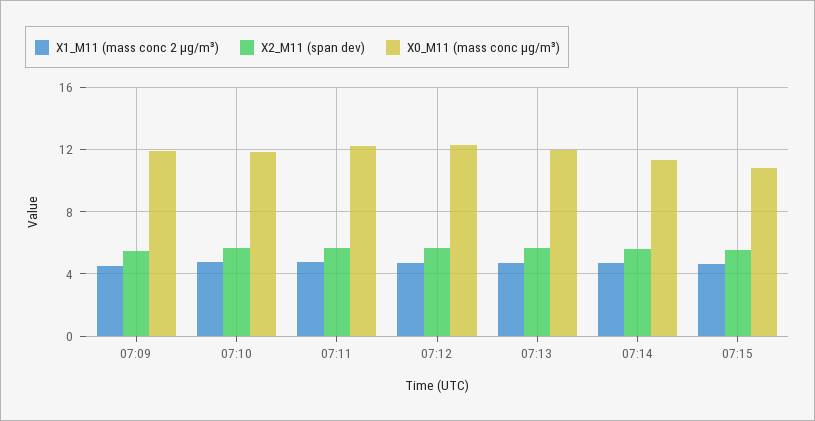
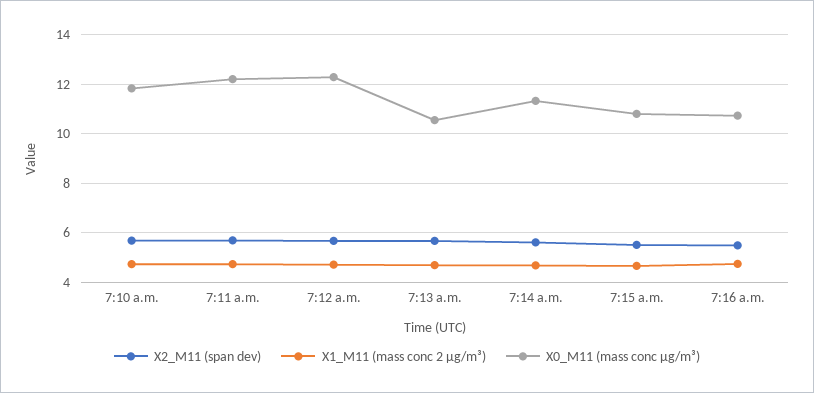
X1_M11 (mass conc 2 μg/m³), 07:09: 4.5 -> none
X2_M11 (span dev), 07:09: 5.5 -> none
X0_M11 (mass conc μg/m³), 07:09: 12 -> none
X0_M11 (mass conc μg/m³), 07:13: 12 -> 10.5
X2_M11 (span dev), 7:16 a.m.: none -> 5.5
X1_M11 (mass conc 2 μg/m³), 7:16 a.m.: none -> 4.75
X0_M11 (mass conc μg/m³), 7:16 a.m.: none -> 10.75

